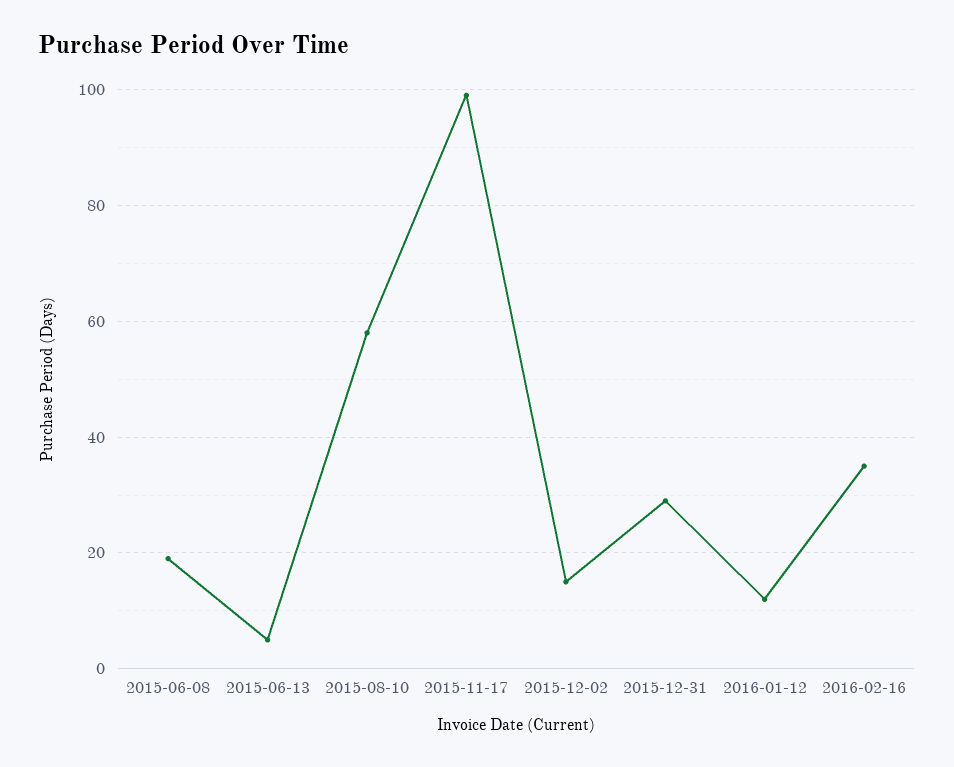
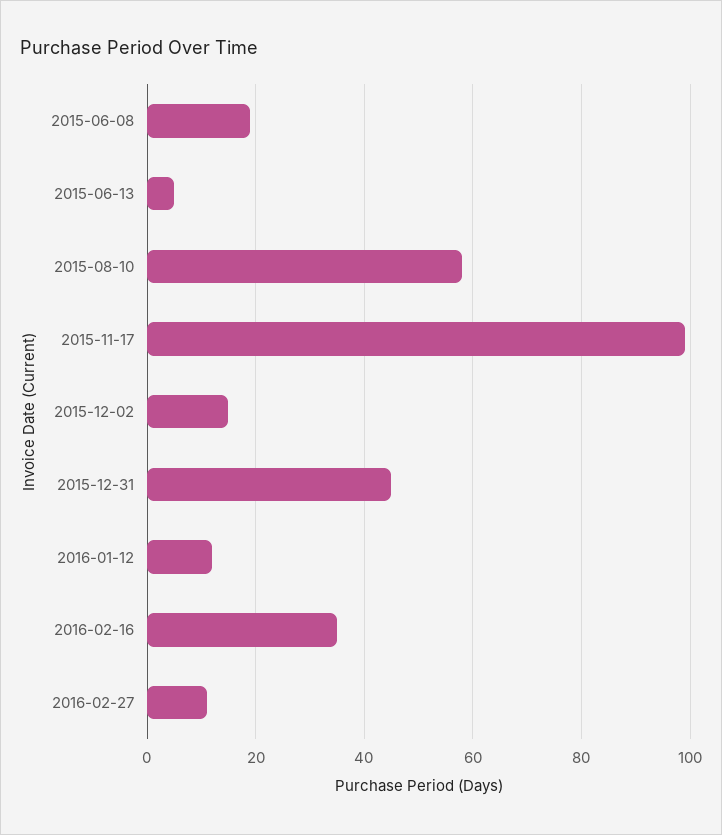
2015-12-31: 30 -> 45
2016-02-27: none -> 10

